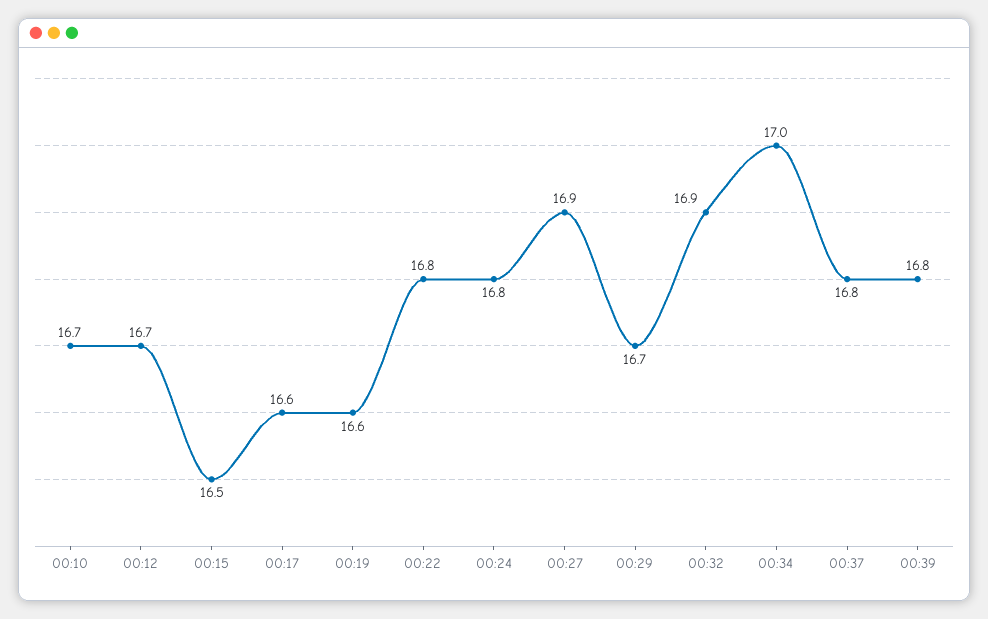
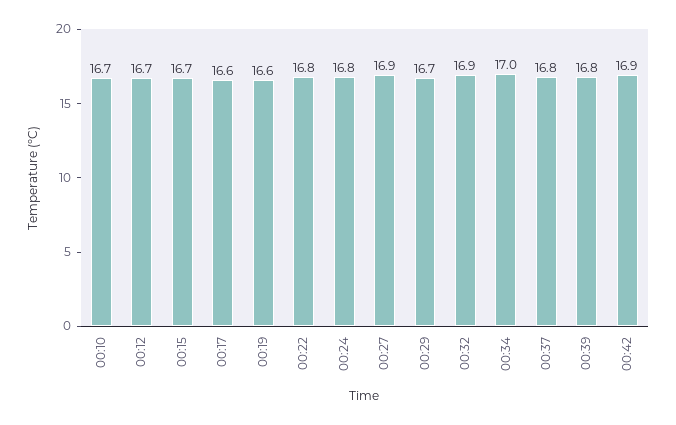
00:15: 16.5 -> 16.7
00:42: none -> 16.9

